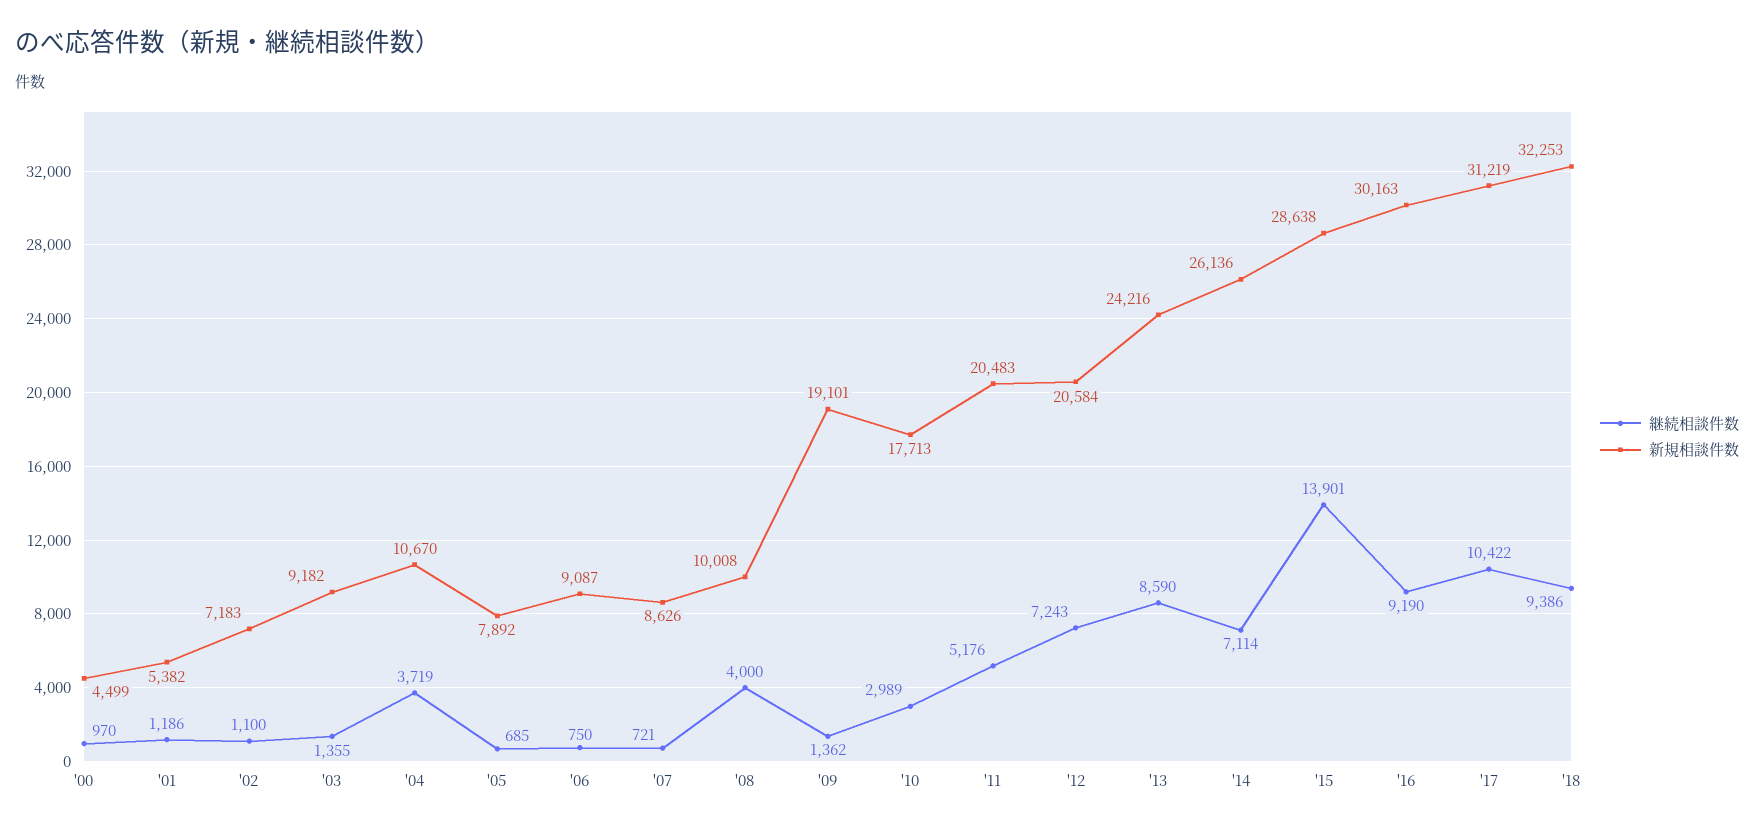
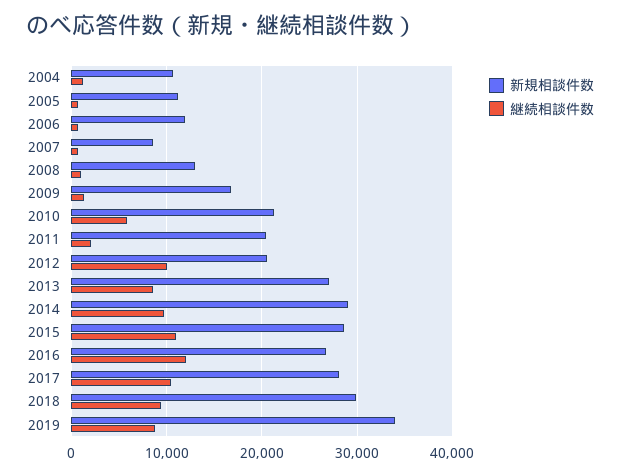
継続相談件数, '00: 970 -> none
新規相談件数, '00: 4499 -> none
継続相談件数, '01: 1186 -> none
新規相談件数, '01: 5382 -> none
継続相談件数, '02: 1100 -> none
新規相談件数, '02: 7183 -> none
継続相談件数, '03: 1355 -> none
新規相談件数, '03: 9182 -> none
継続相談件数, '04: 3719 -> 1000
新規相談件数, '05: 7892 -> 11000
新規相談件数, '06: 9087 -> 12000
継続相談件数, '08: 4000 -> 1000
新規相談件数, '08: 10008 -> 13000
新規相談件数, '09: 19101 -> 17000
継続相談件数, '10: 2989 -> 6000
新規相談件数, '10: 17713 -> 21000
継続相談件数, '11: 5176 -> 2000
継続相談件数, '12: 7243 -> 10000
新規相談件数, '13: 24216 -> 27000
継続相談件数, '14: 7114 -> 10000
新規相談件数, '14: 26136 -> 29000
継続相談件数, '15: 13901 -> 11000
継続相談件数, '16: 9190 -> 12000
新規相談件数, '16: 30163 -> 27000
新規相談件数, '17: 31219 -> 28000
新規相談件数, '18: 32253 -> 30000
新規相談件数, 2019: none -> 34000
継続相談件数, 2019: none -> 9000

